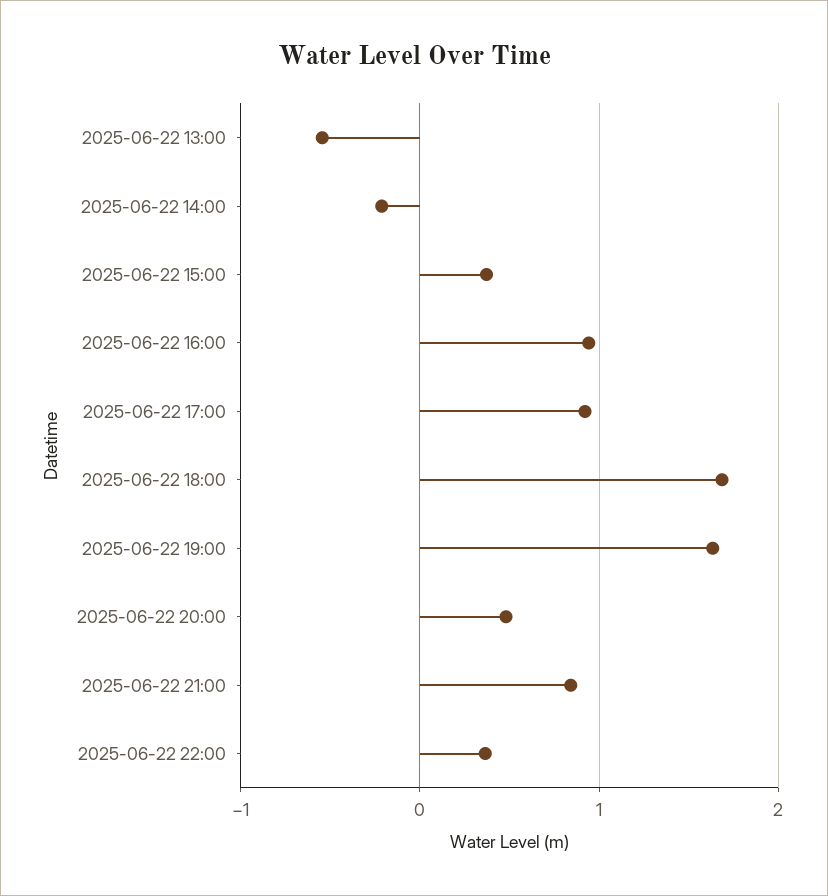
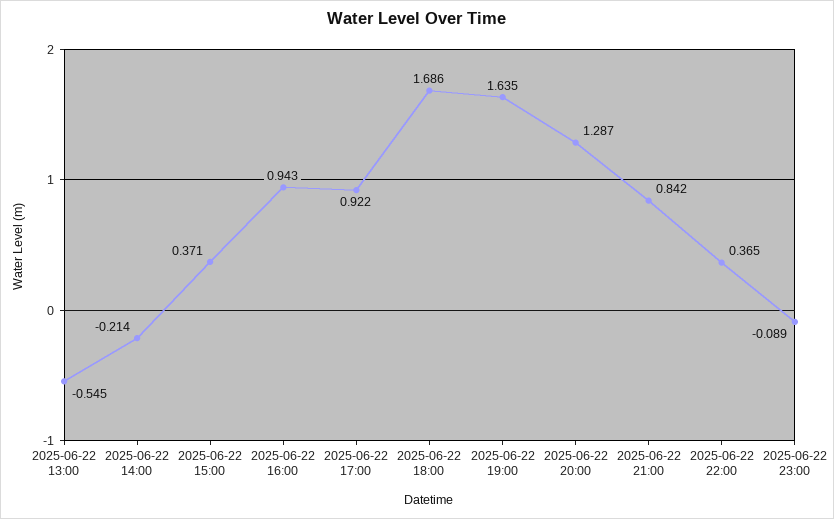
2025-06-22 20:00: 0.5 -> 1.287
2025-06-22 23:00: none -> -0.089

